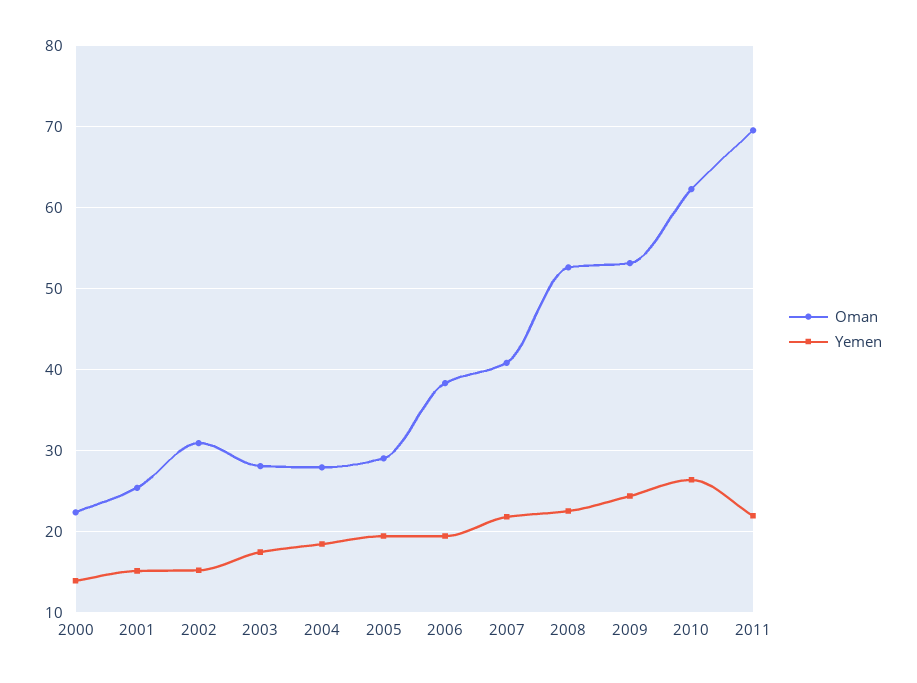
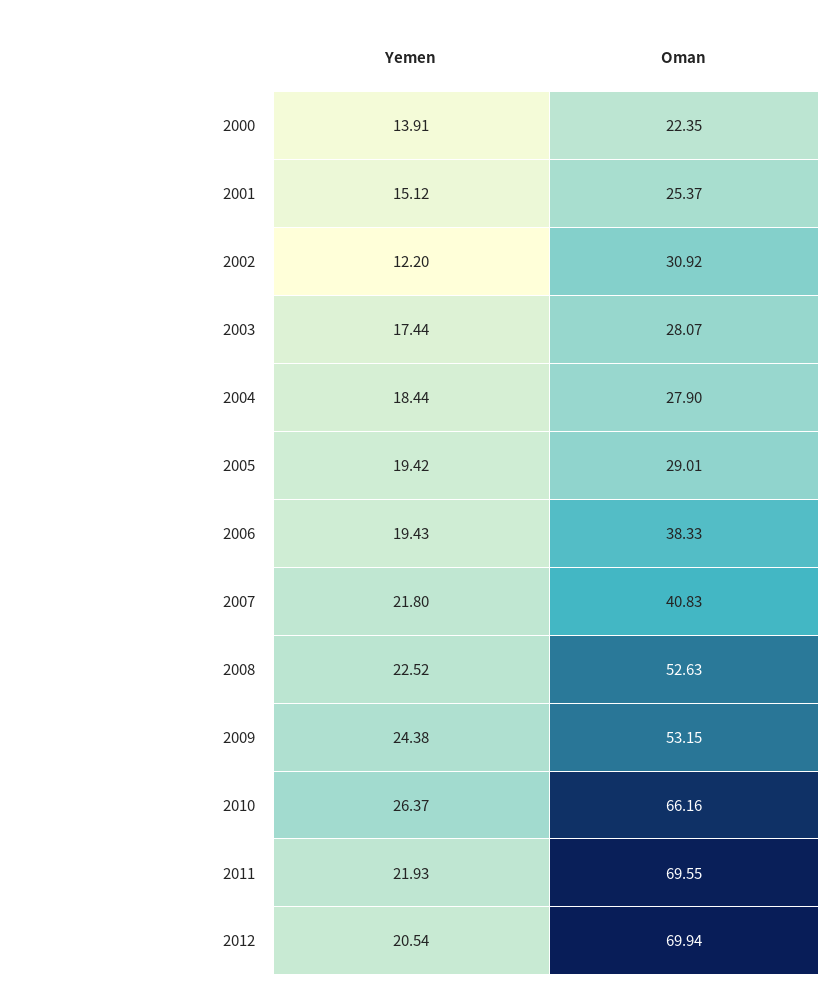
Yemen, 2002: 15 -> 12.2
Oman, 2010: 62 -> 66.16
Yemen, 2012: none -> 20.54
Oman, 2012: none -> 69.94

